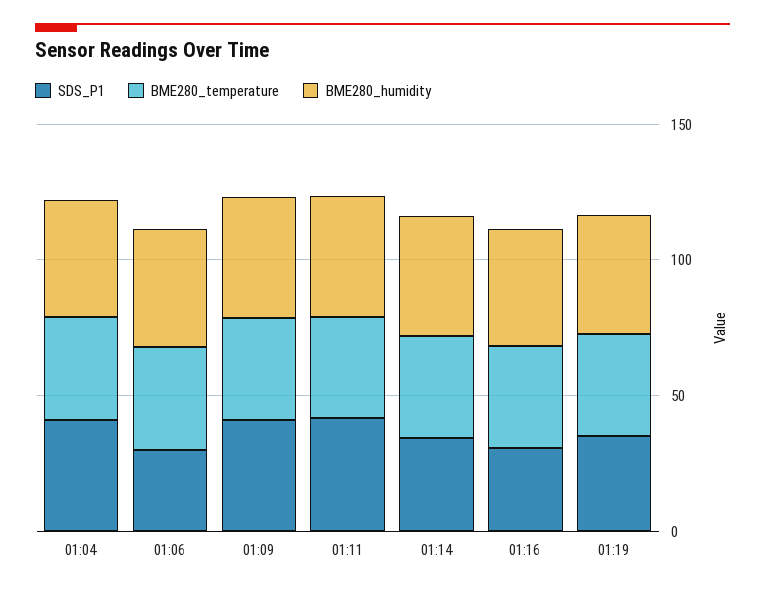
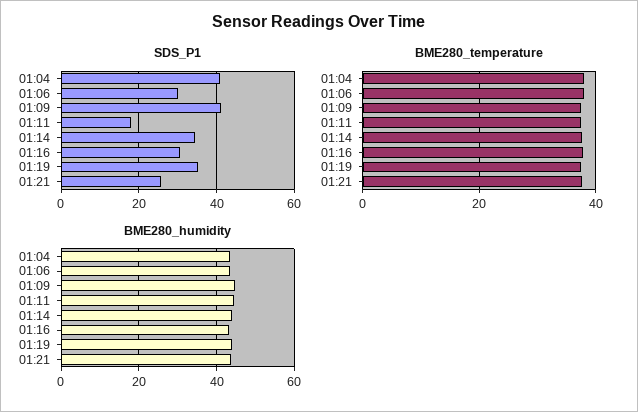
SDS_P1, 01:11: 40 -> 18
SDS_P1, 01:21: none -> 26
BME280_temperature, 01:21: none -> 38
BME280_humidity, 01:21: none -> 44

